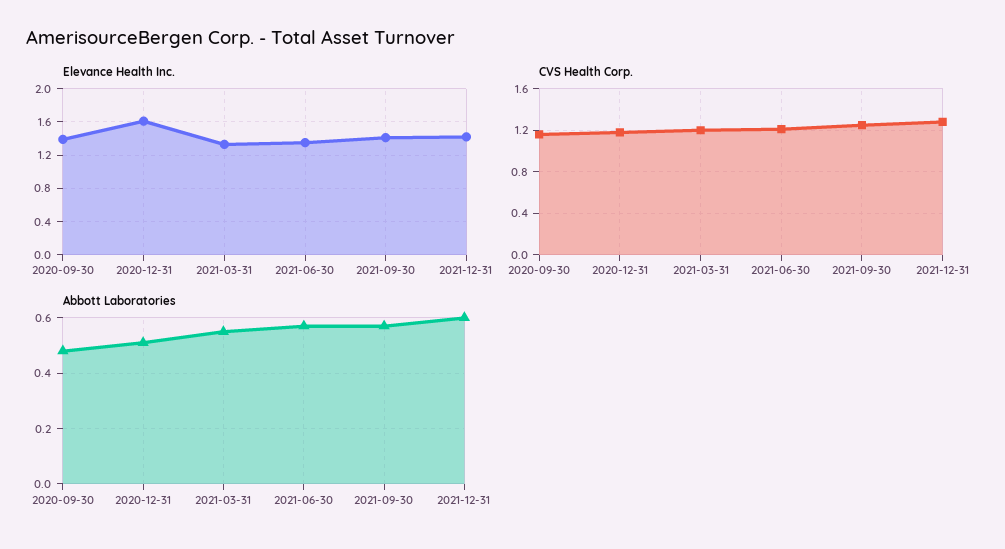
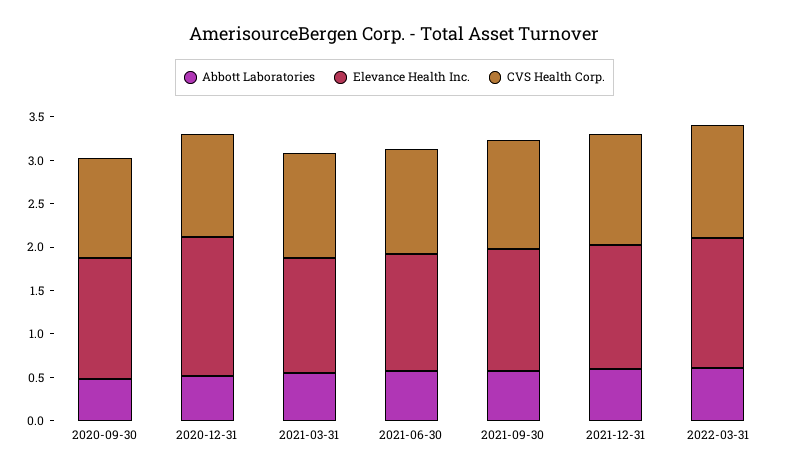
Abbott Laboratories, 2022-03-31: none -> 0.6
Elevance Health Inc., 2022-03-31: none -> 1.5
CVS Health Corp., 2022-03-31: none -> 1.3

